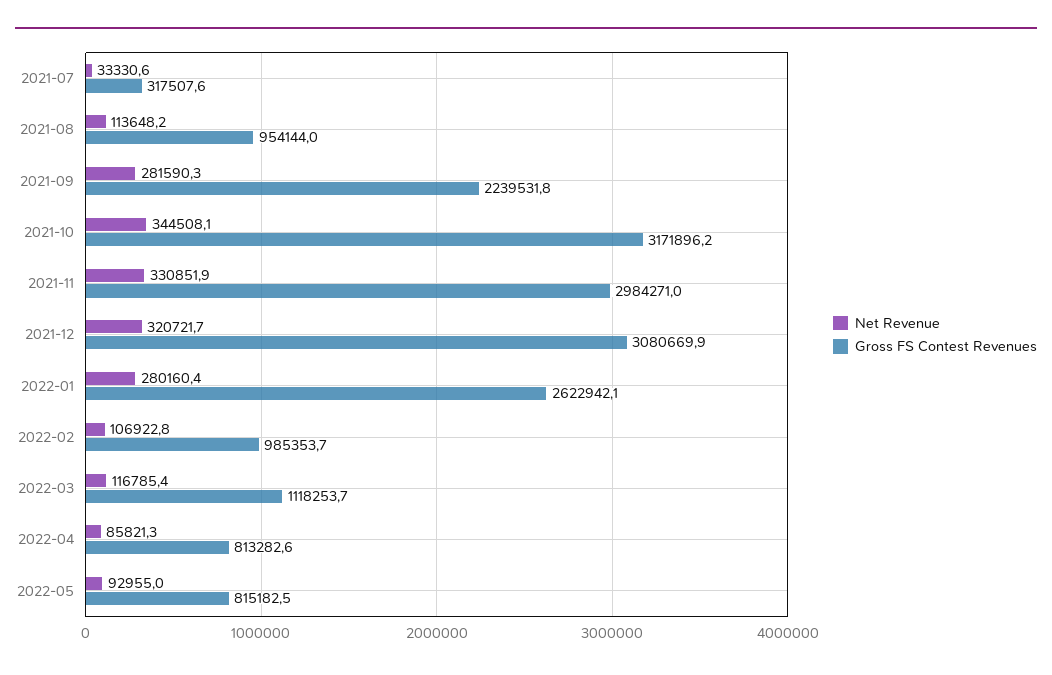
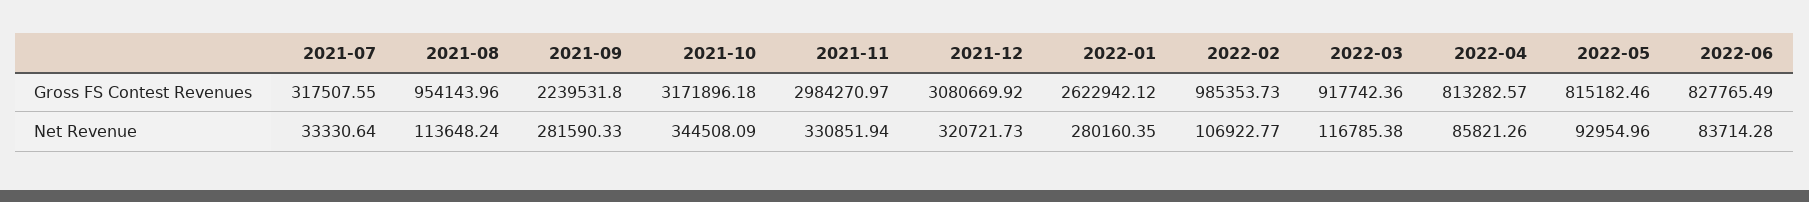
Gross FS Contest Revenues, 2022-03: 1118253.7 -> 917742.36
Gross FS Contest Revenues, 2022-06: none -> 827765.49
Net Revenue, 2022-06: none -> 83714.28

